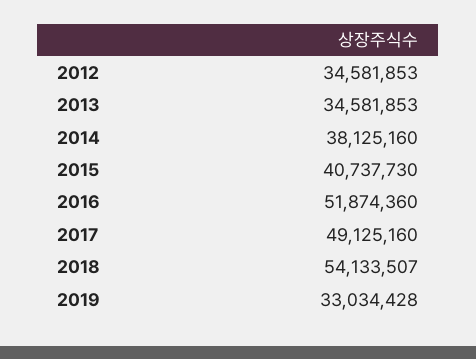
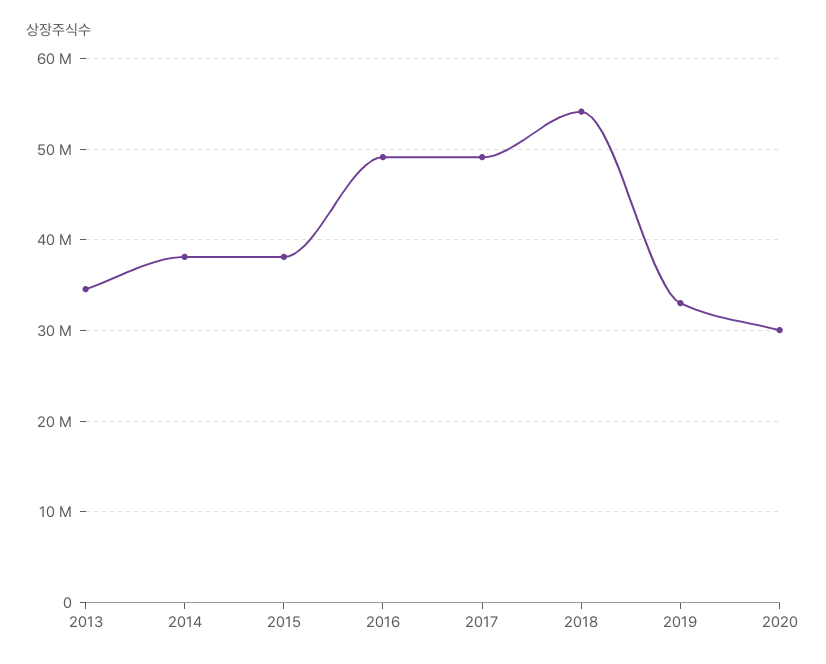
2012: 34581853 -> none
2015: 40737730 -> 38000000
2016: 51874360 -> 49000000
2020: none -> 30000000

